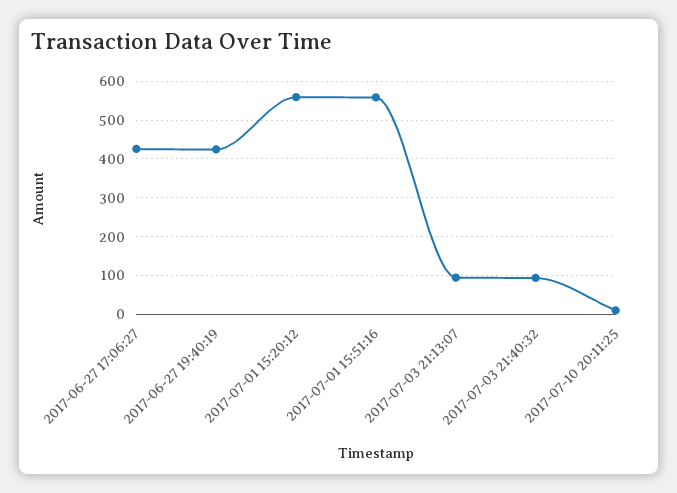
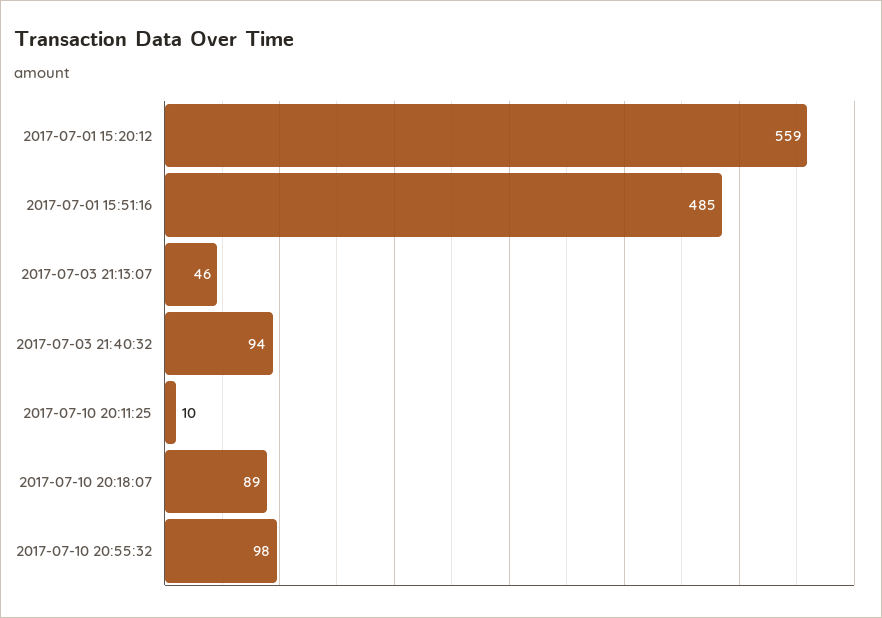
2017-06-27 17:06:27: 420 -> none
2017-06-27 19:40:19: 420 -> none
2017-07-01 15:51:16: 560 -> 485
2017-07-03 21:13:07: 100 -> 46
2017-07-10 20:18:07: none -> 89
2017-07-10 20:55:32: none -> 98

